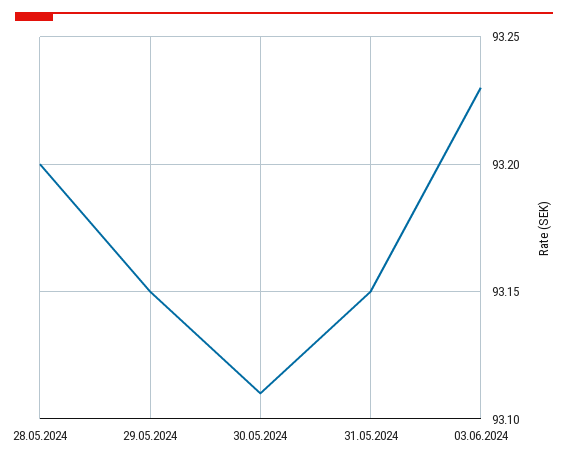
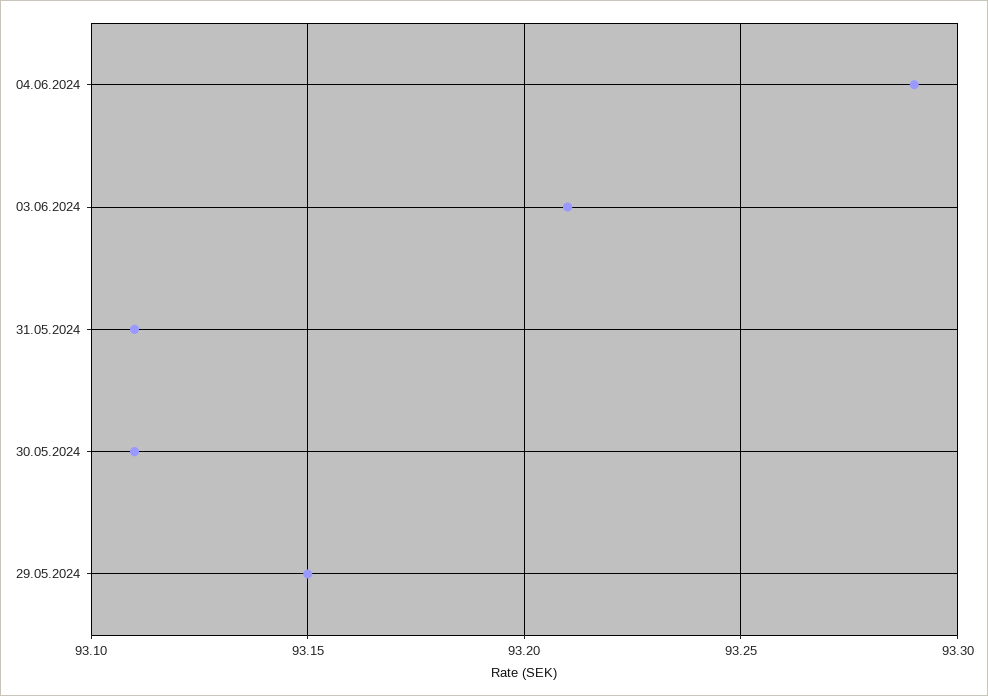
28.05.2024: 93.2 -> none
31.05.2024: 93.15 -> 93.11
03.06.2024: 93.23 -> 93.21
04.06.2024: none -> 93.29

